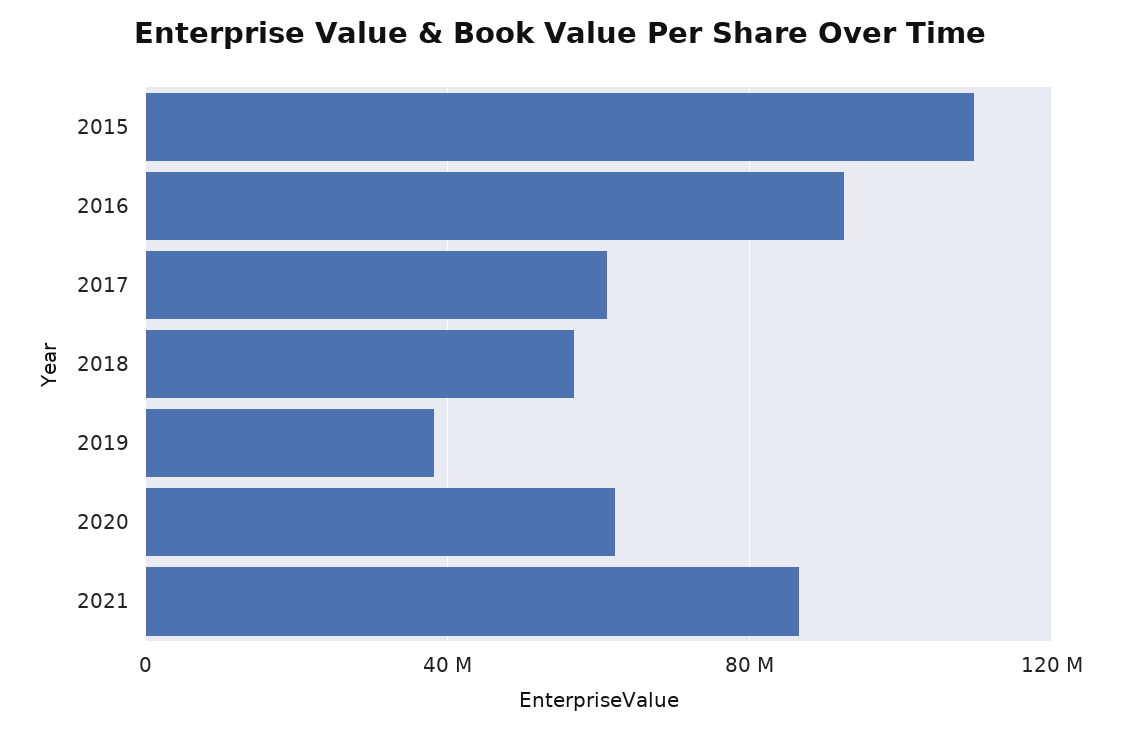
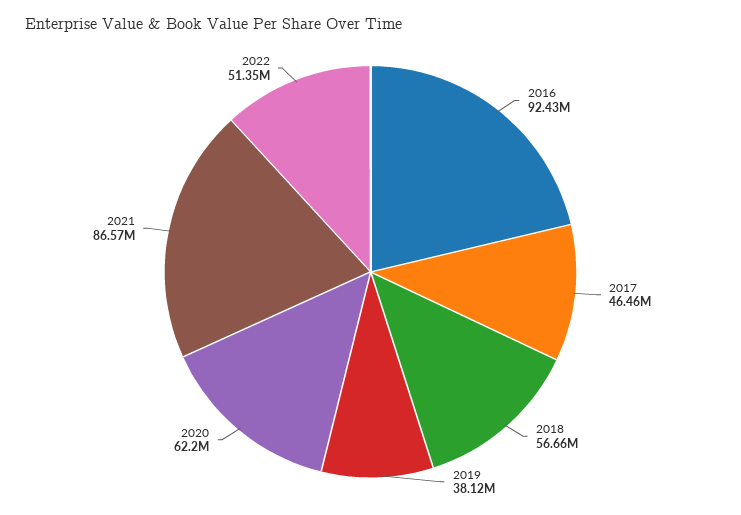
2015: 110000000 -> none
2017: 60000000 -> 46460000
2022: none -> 51350000

